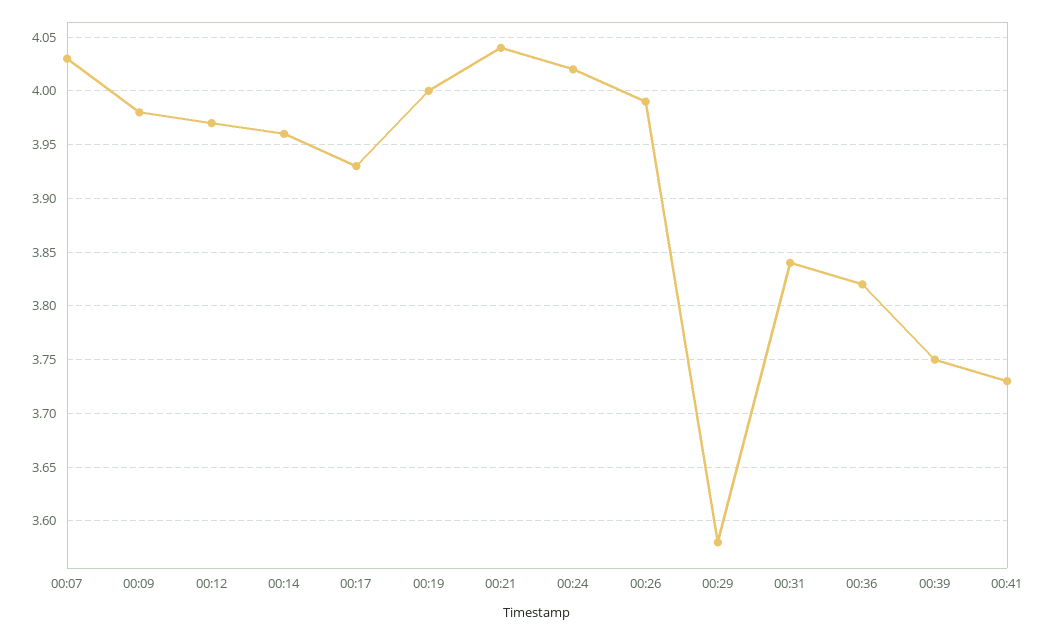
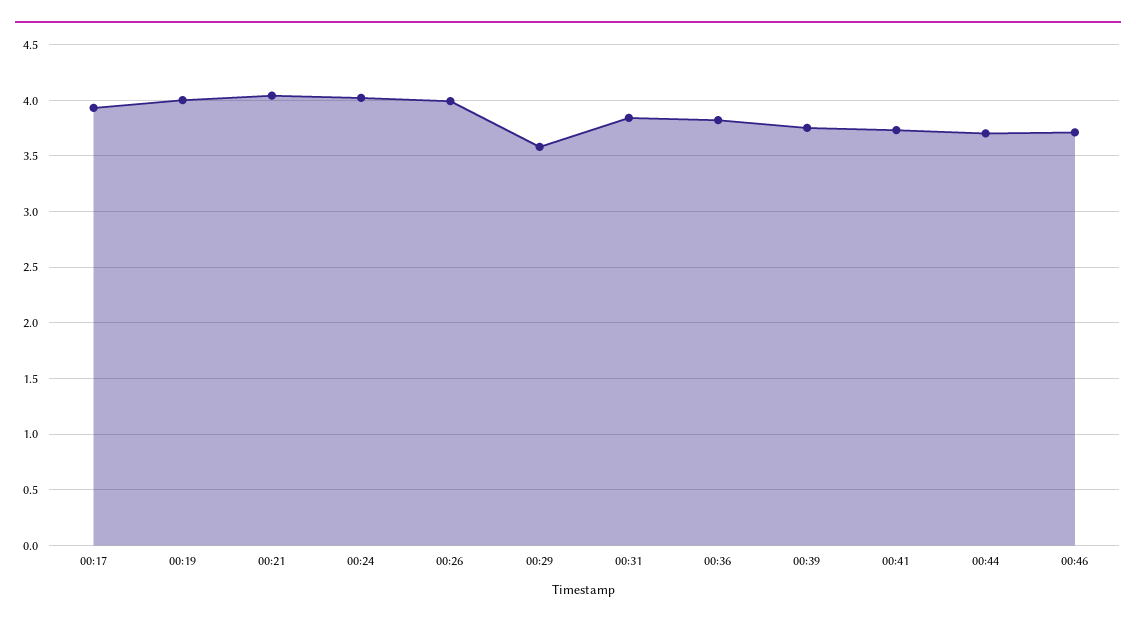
00:07: 4.03 -> none
00:09: 3.98 -> none
00:12: 3.97 -> none
00:14: 3.96 -> none
00:44: none -> 3.7
00:46: none -> 3.7

